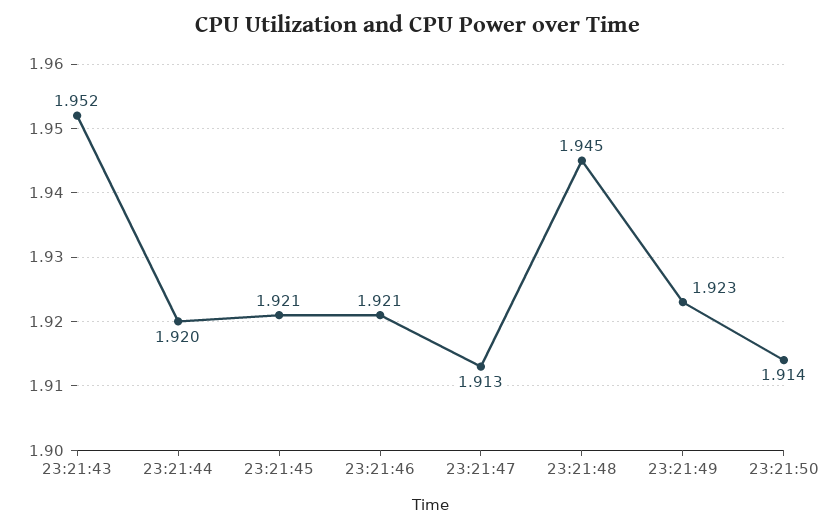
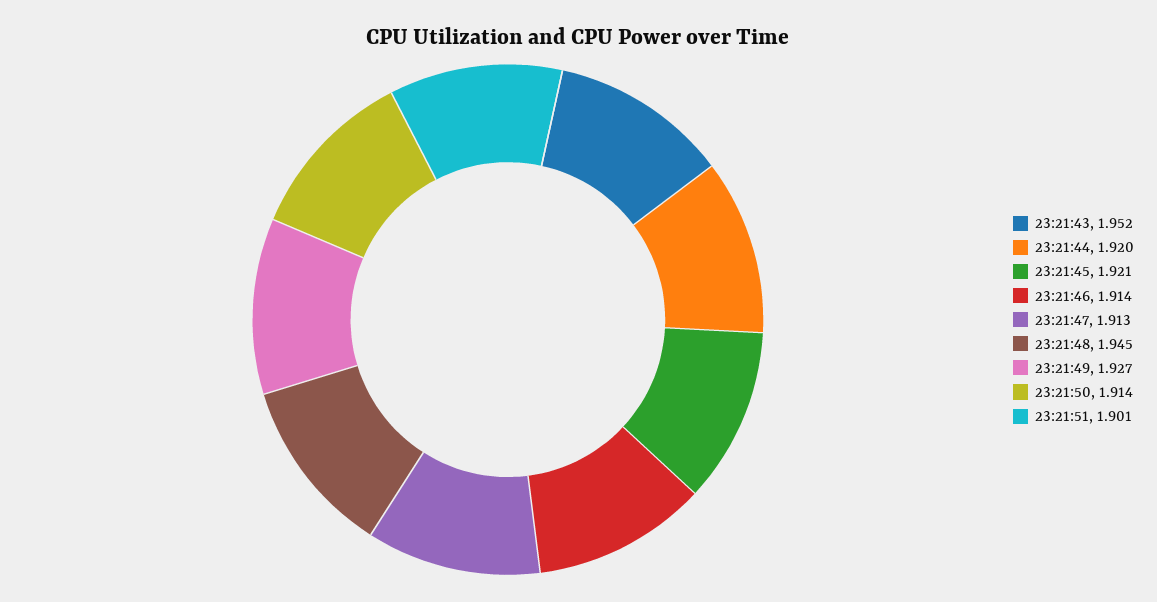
23:21:46: 1.921 -> 1.914
23:21:49: 1.923 -> 1.927
23:21:51: none -> 1.901

